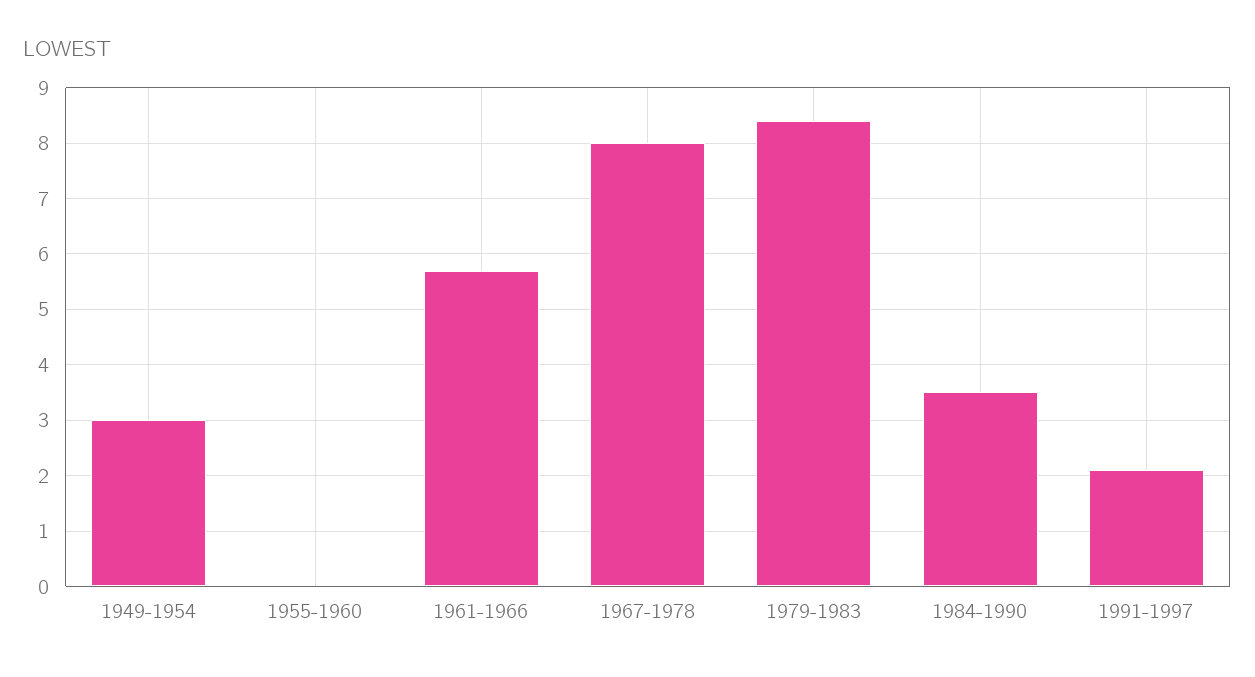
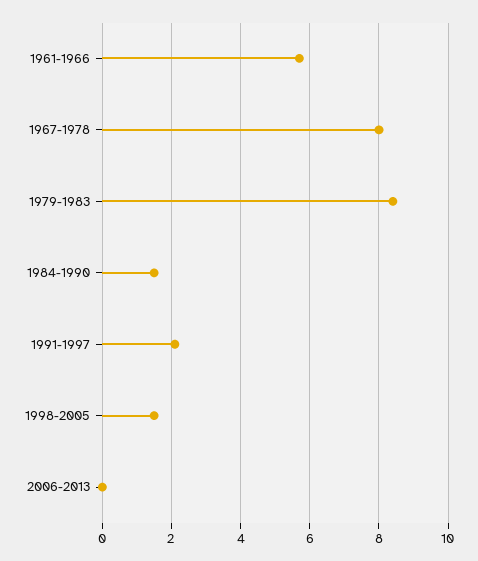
1949-1954: 3 -> none
1955-1960: 0 -> none
1984-1990: 3.5 -> 1.5
1998-2005: none -> 1.5
2006-2013: none -> 0

